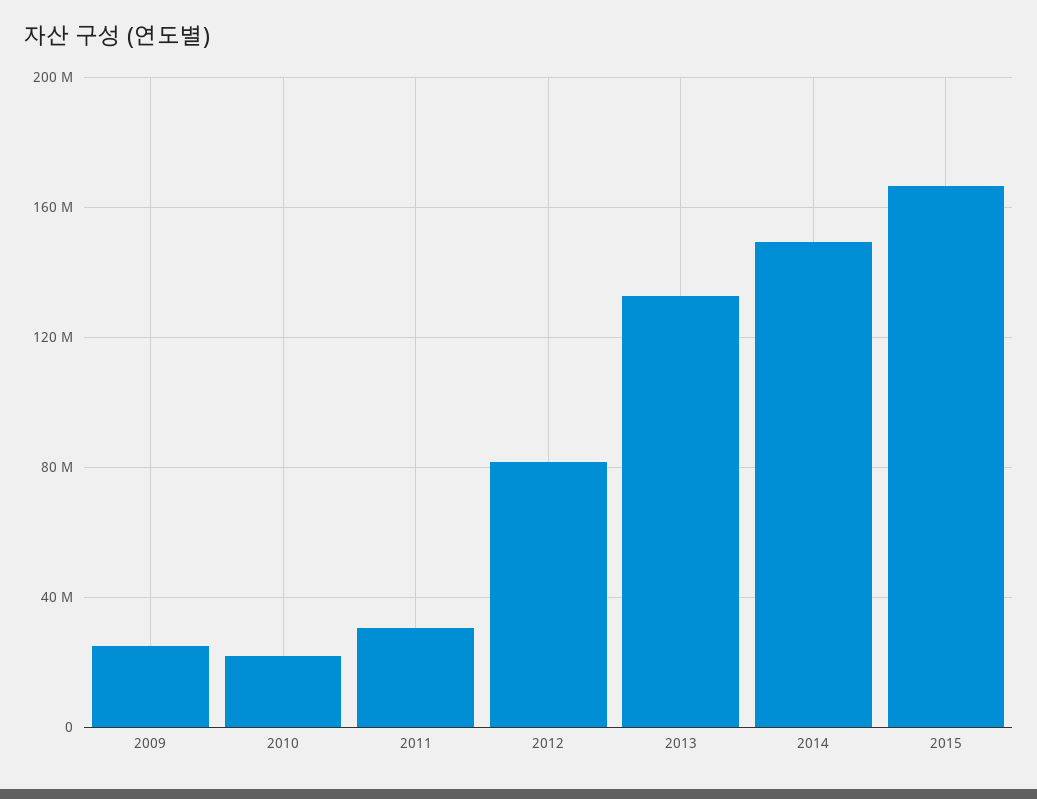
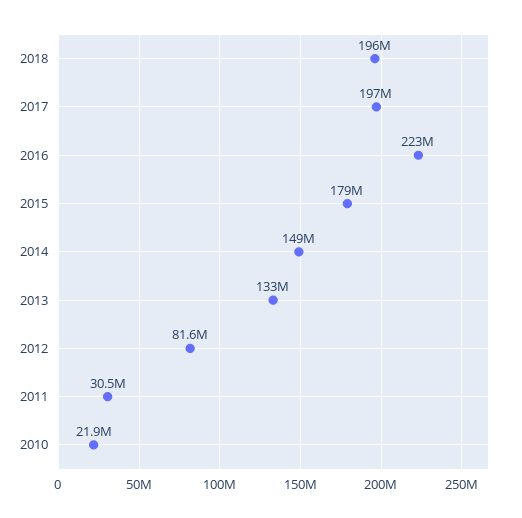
2009: 25000000 -> none
2015: 165000000 -> 179000000
2018: none -> 196000000
2017: none -> 197000000
2016: none -> 223000000

